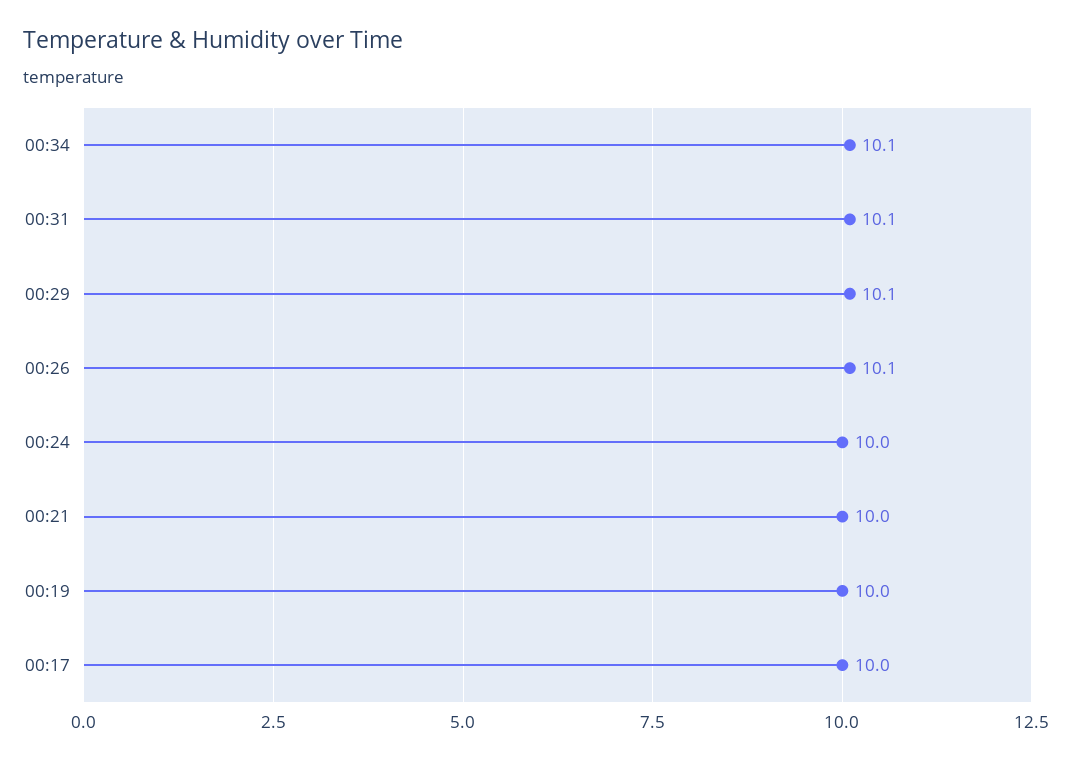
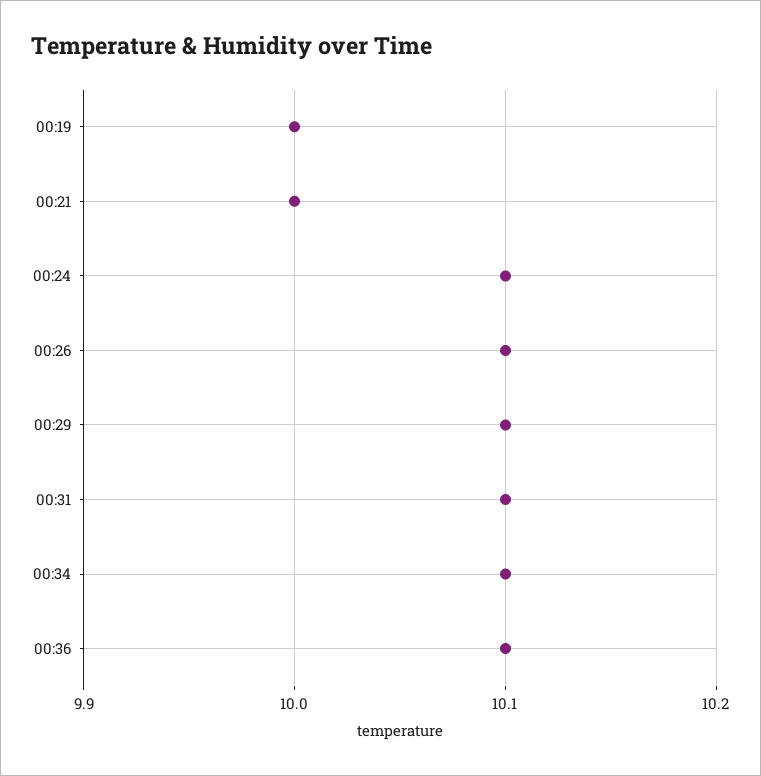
00:24: 10 -> 10.1
00:17: 10 -> none
00:36: none -> 10.1

